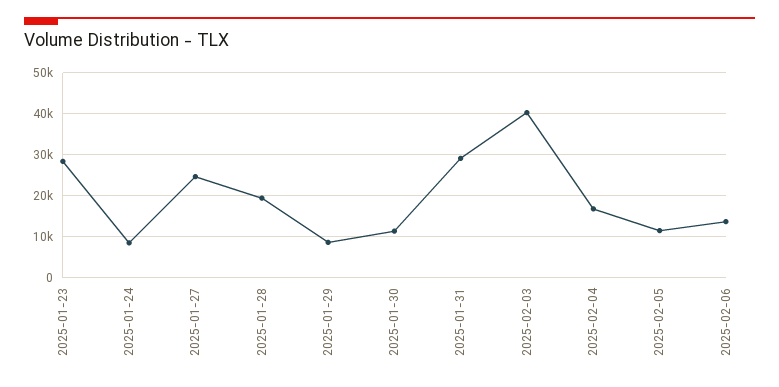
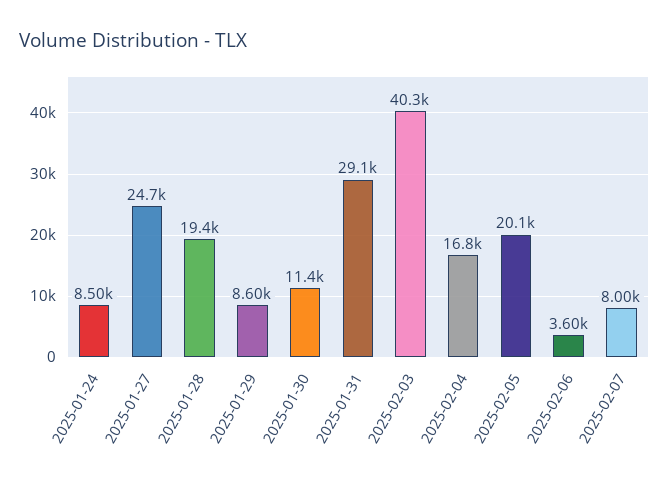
2025-01-23: 28000 -> none
2025-02-05: 12000 -> 20100
2025-02-06: 14000 -> 3600
2025-02-07: none -> 8000

